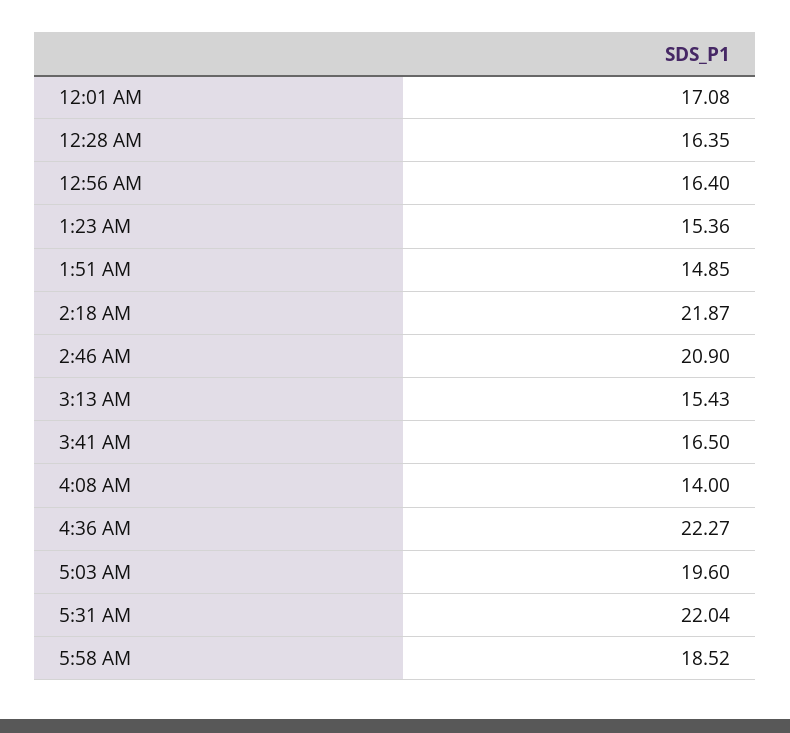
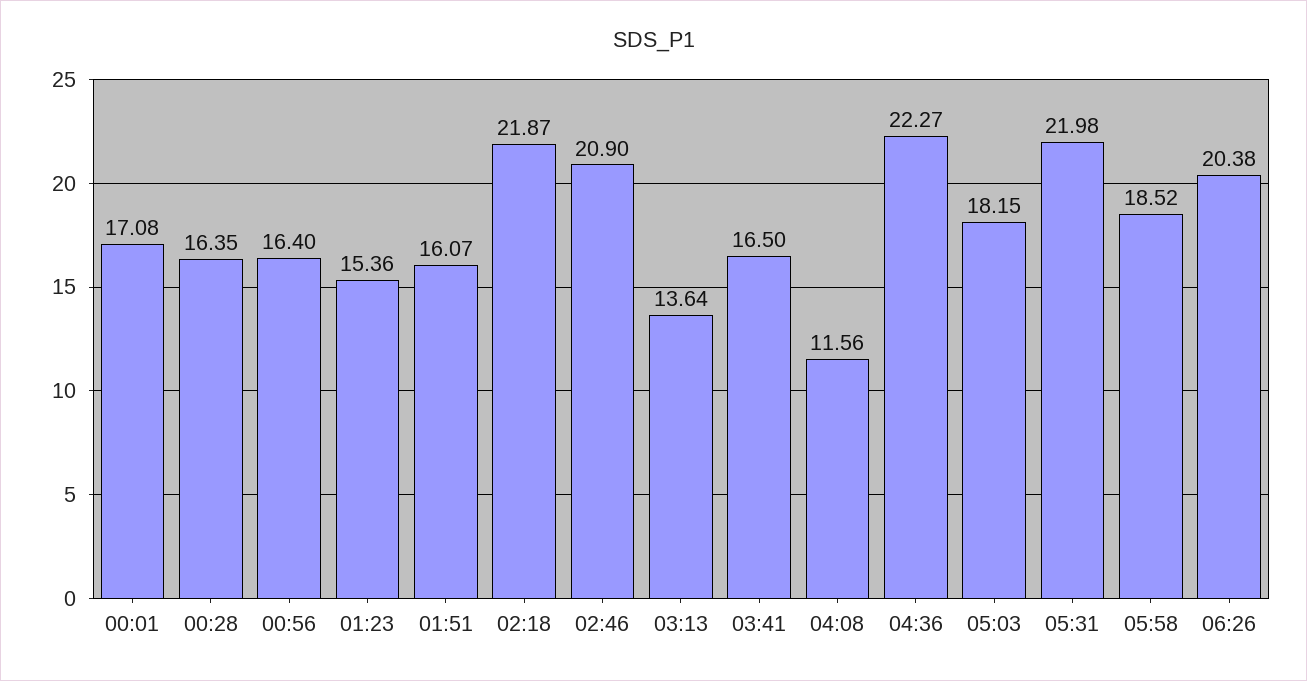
1:51 AM: 14.85 -> 16.07
3:13 AM: 15.43 -> 13.64
4:08 AM: 14 -> 11.56
5:03 AM: 19.6 -> 18.15
5:31 AM: 22.04 -> 21.98
06:26: none -> 20.38

